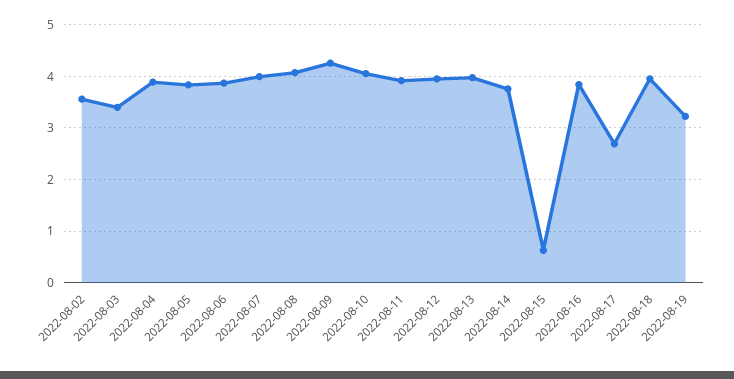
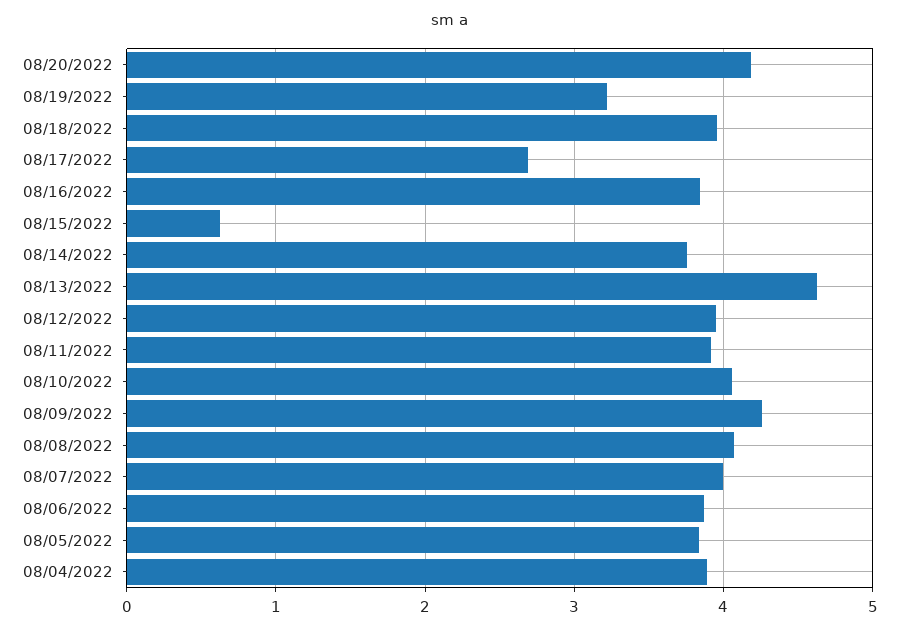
2022-08-02: 3.6 -> none
2022-08-03: 3.4 -> none
2022-08-13: 4 -> 4.6
08/20/2022: none -> 4.2

